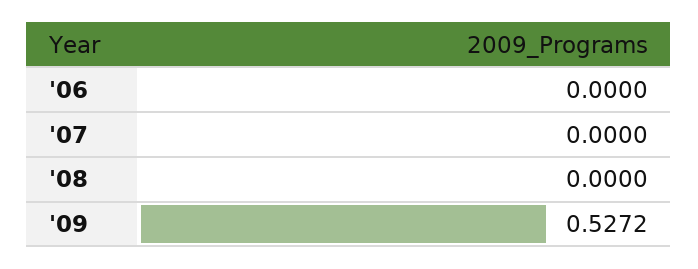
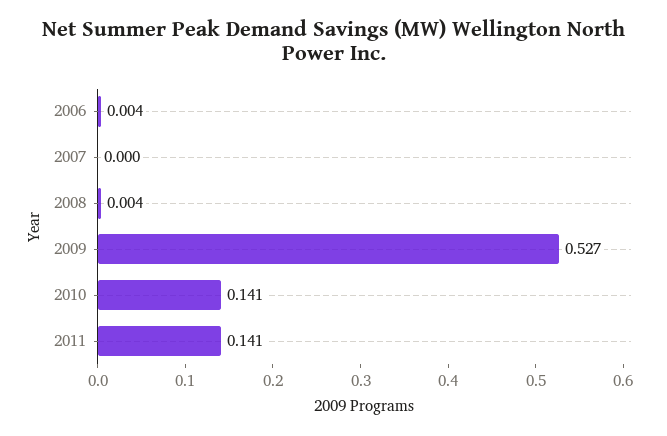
'06: 0 -> 0.004
'08: 0 -> 0.004
2010: none -> 0.141
2011: none -> 0.141

